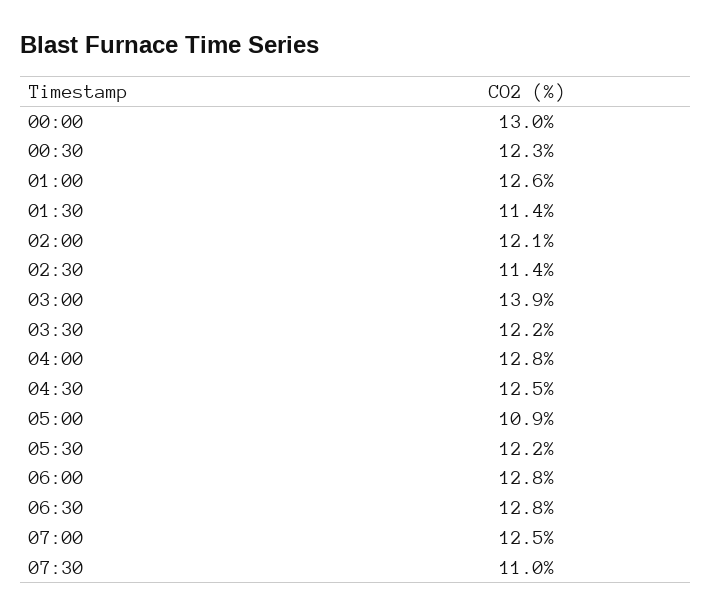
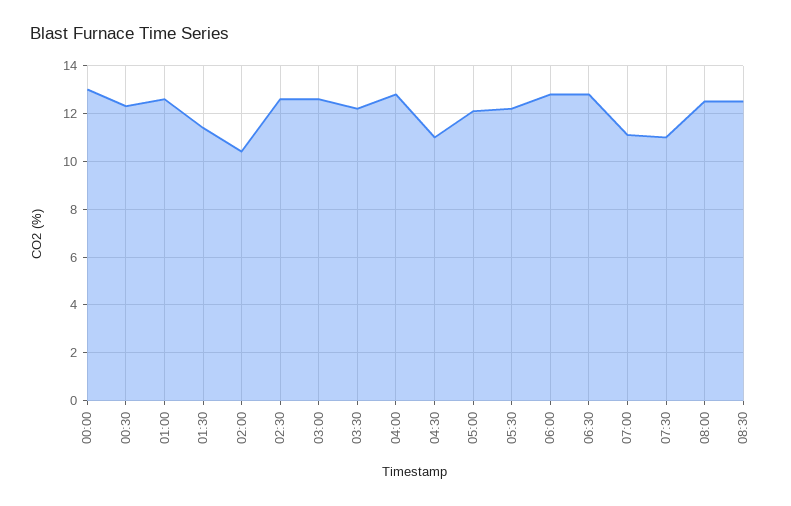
02:00: 12.1 -> 10.5
02:30: 11.4 -> 12.5
03:00: 13.9 -> 12.5
04:30: 12.5 -> 11
05:00: 10.9 -> 12
07:00: 12.5 -> 11
08:00: none -> 12.5
08:30: none -> 12.5

